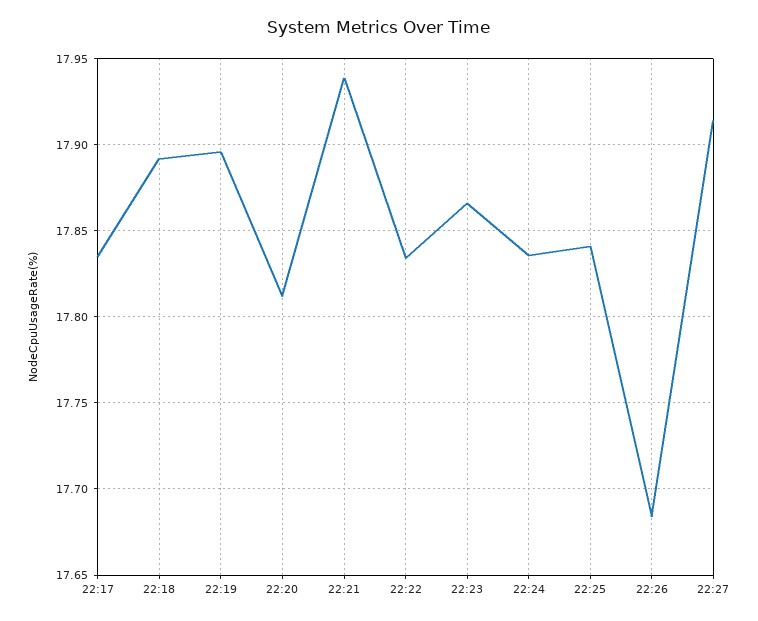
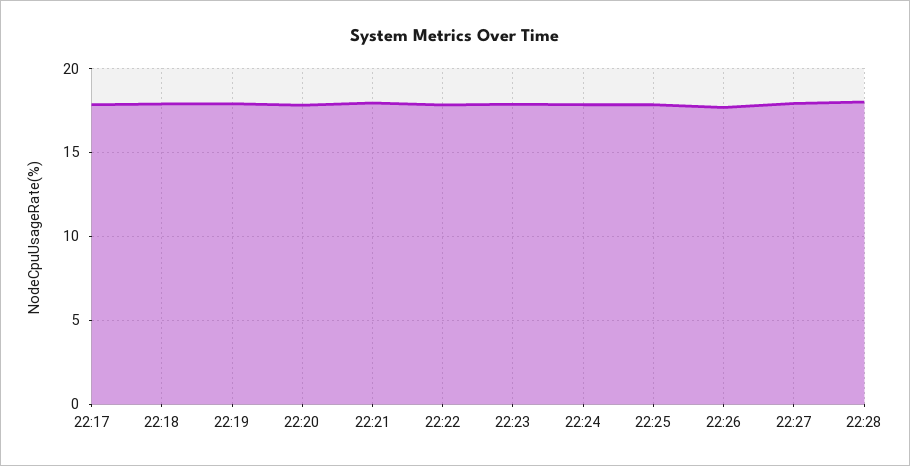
22:28: none -> 18

